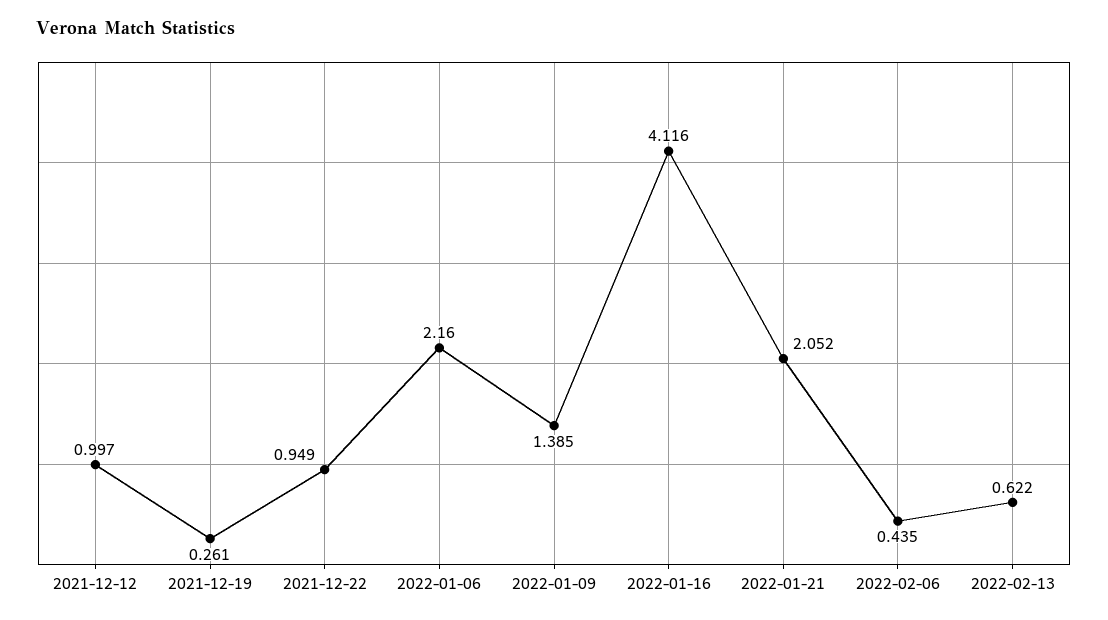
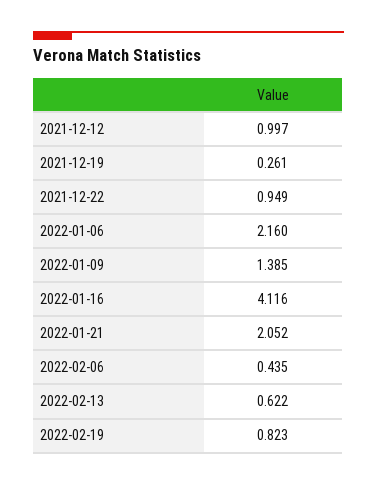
2022-02-19: none -> 0.823

